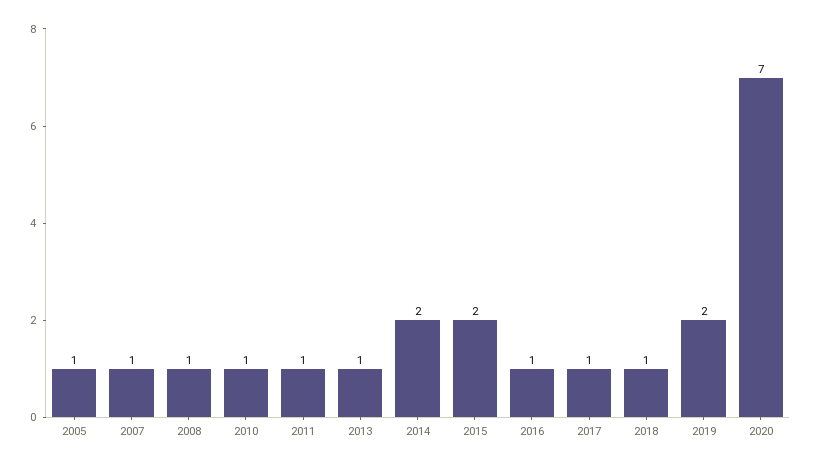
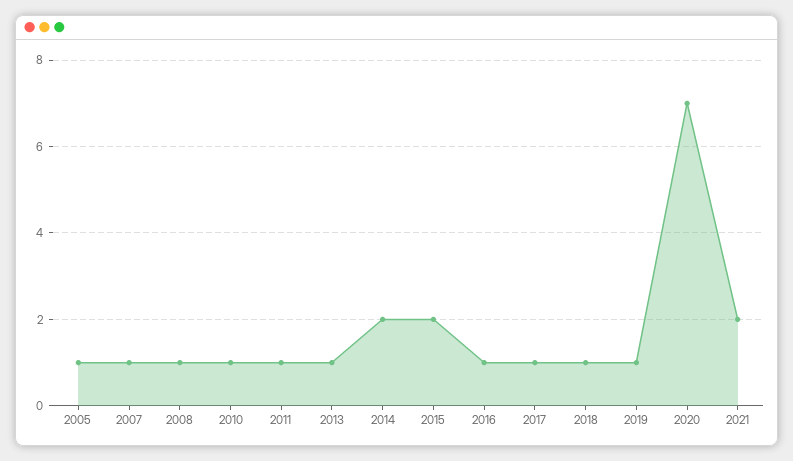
2019: 2 -> 1
2021: none -> 2

